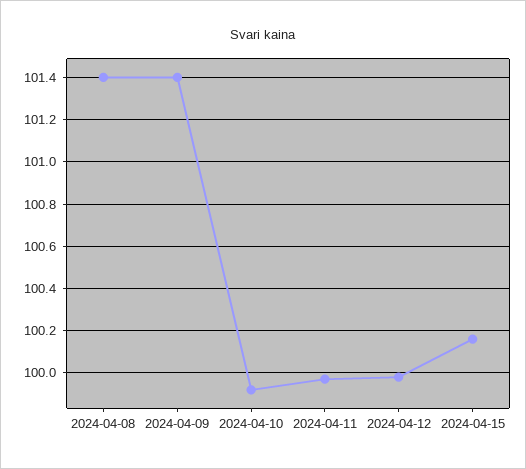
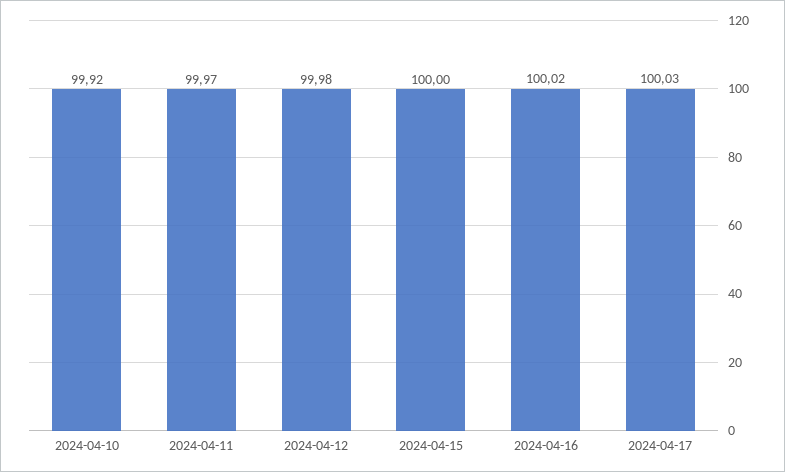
2024-04-08: 101.4 -> none
2024-04-09: 101.4 -> none
2024-04-15: 100.15 -> 100
2024-04-16: none -> 100.02
2024-04-17: none -> 100.03

